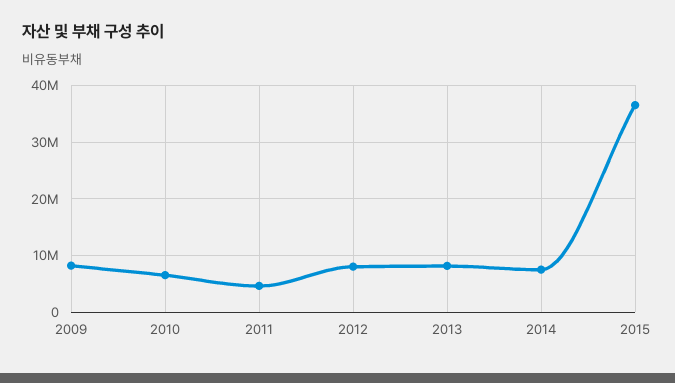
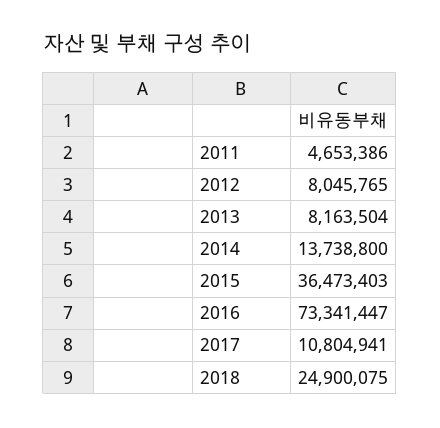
2009: 8000000 -> none
2010: 6000000 -> none
2014: 8000000 -> 13738800
2016: none -> 73341447
2017: none -> 10804941
2018: none -> 24900075

